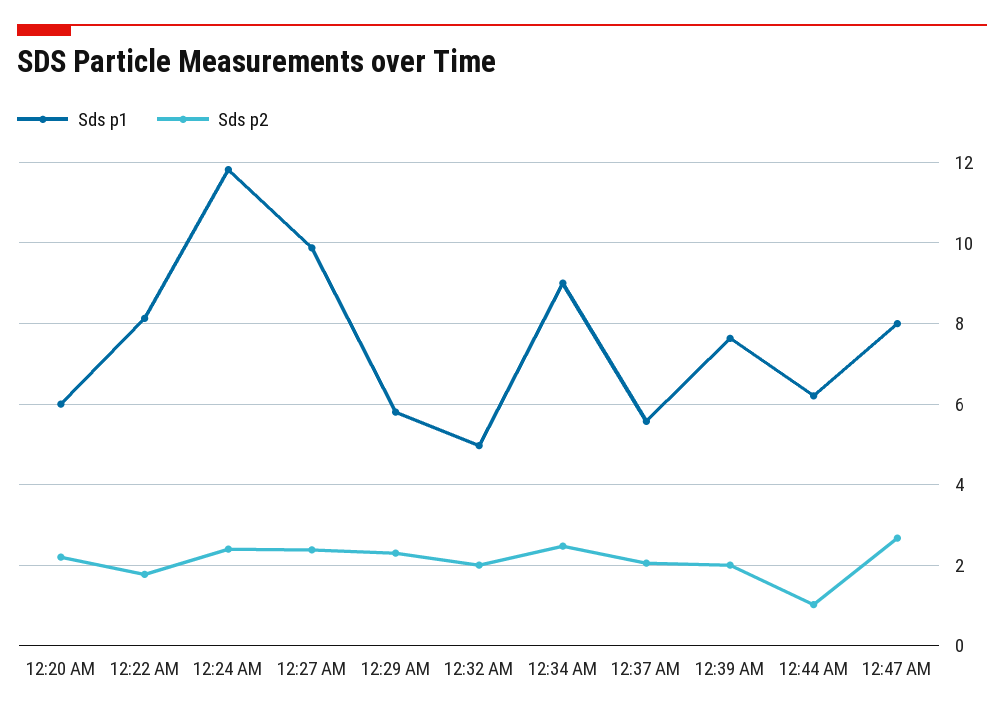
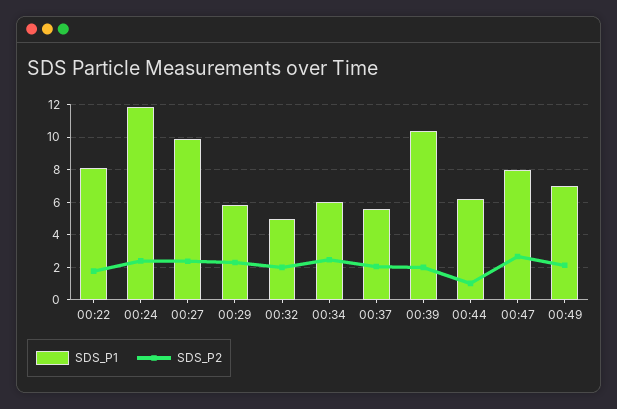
Sds p1, 12:20 AM: 6 -> none
Sds p2, 12:20 AM: 2.2 -> none
Sds p1, 12:34 AM: 9 -> 6
Sds p1, 12:39 AM: 7.6 -> 10.5
Sds p1, 00:49: none -> 7
Sds p2, 00:49: none -> 2

